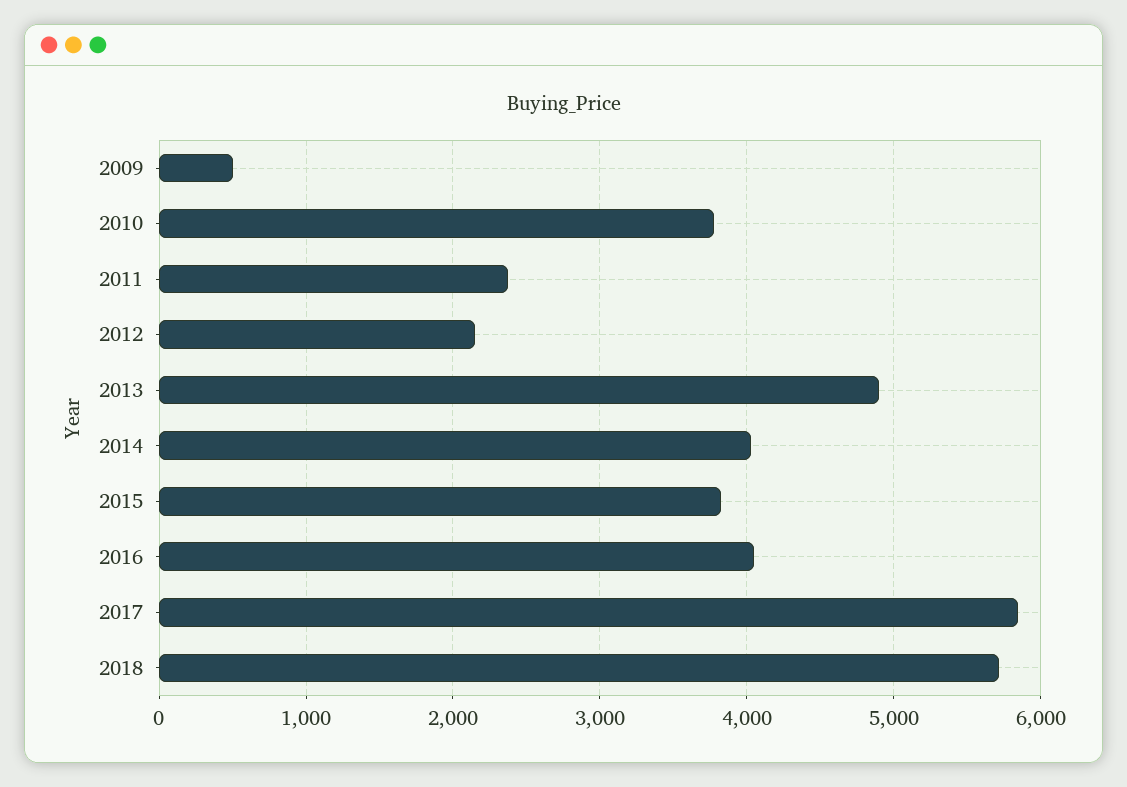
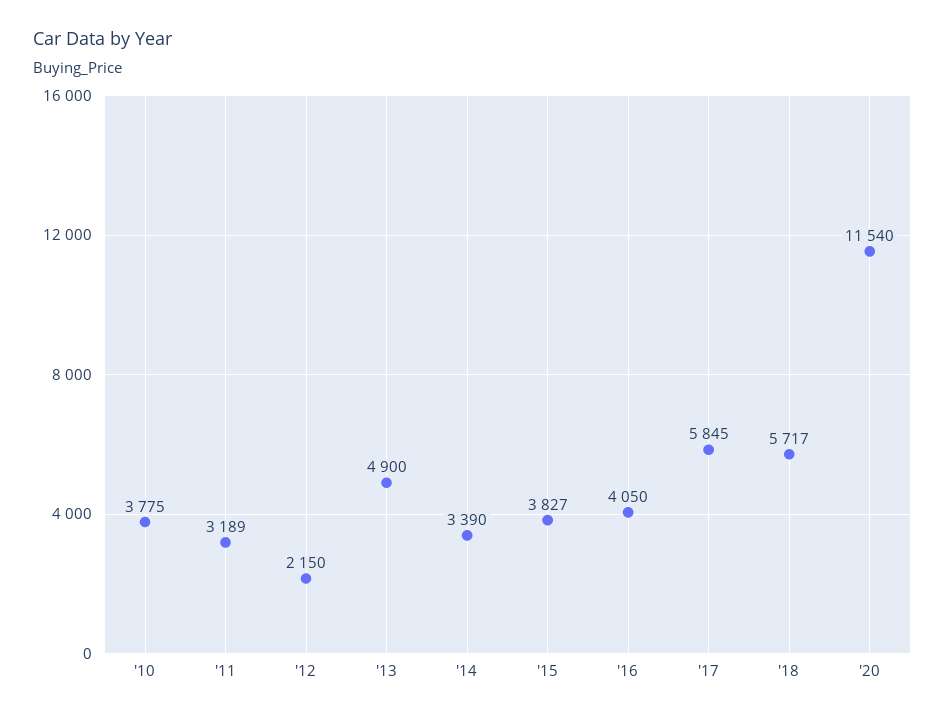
2009: 500 -> none
2011: 2400 -> 3189
2014: 4000 -> 3390
'20: none -> 11540

